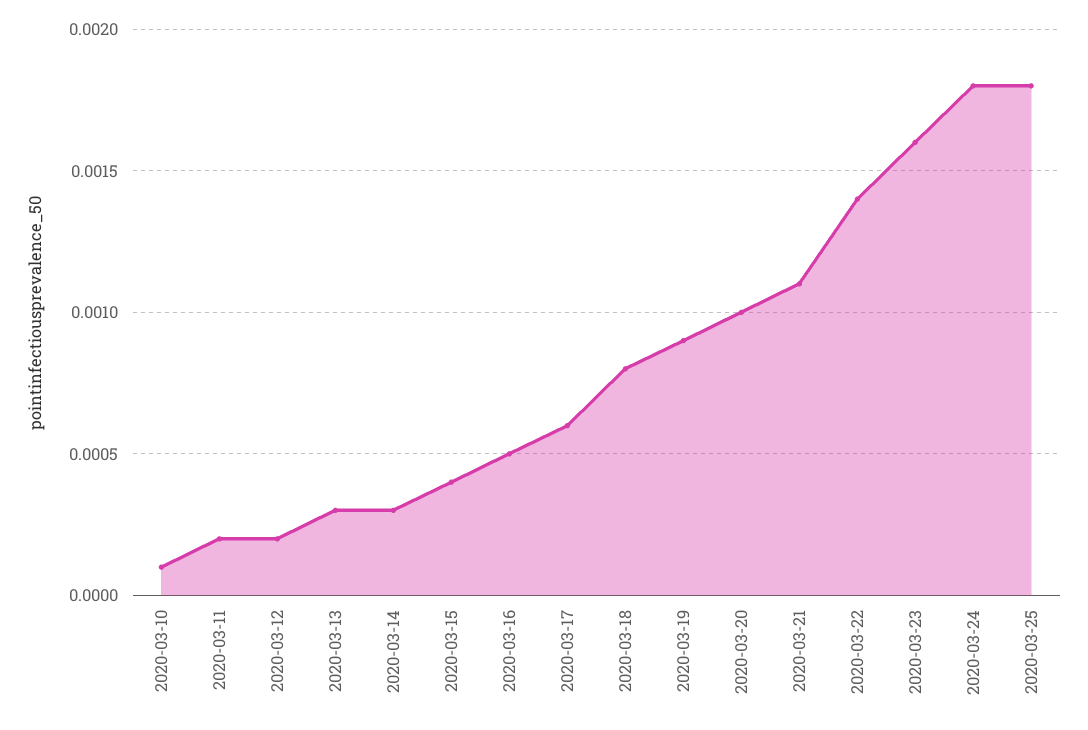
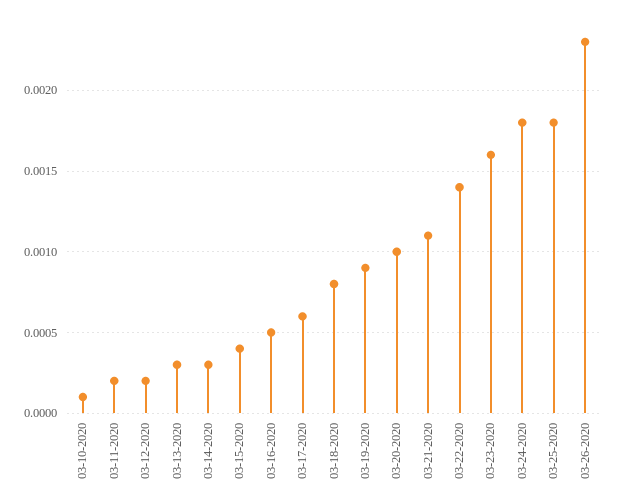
03-26-2020: none -> 0.0023

